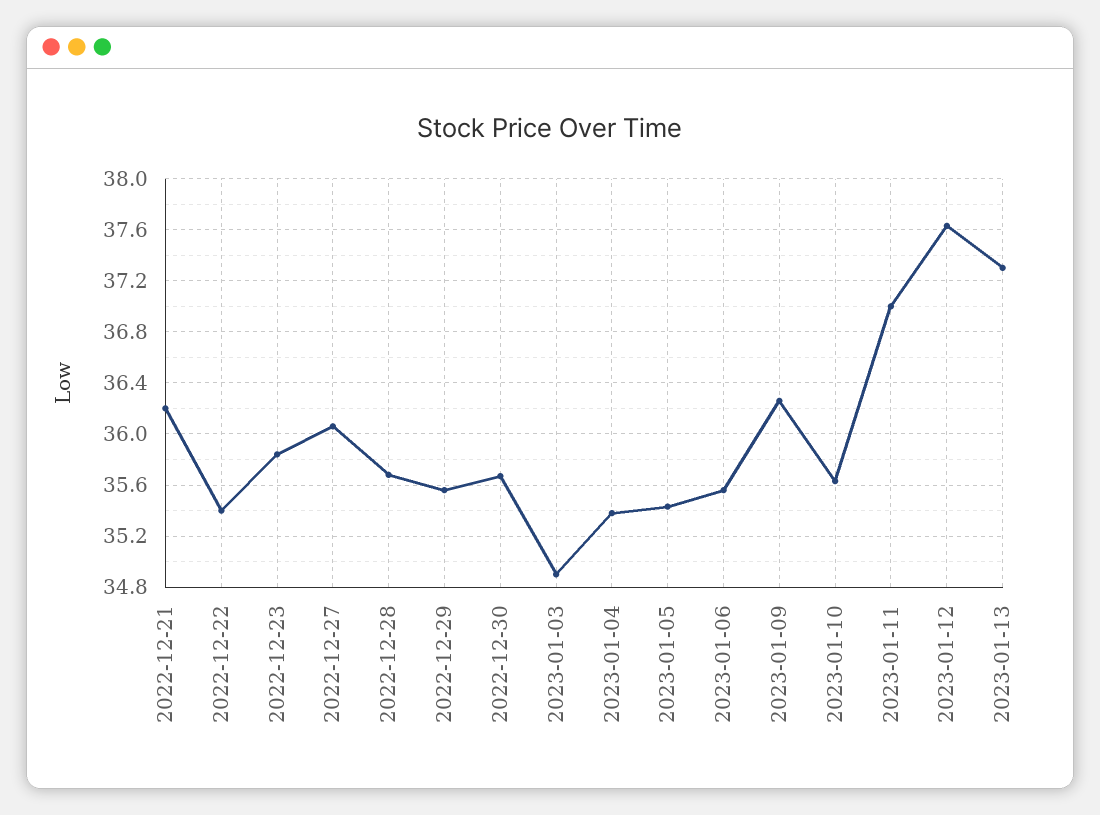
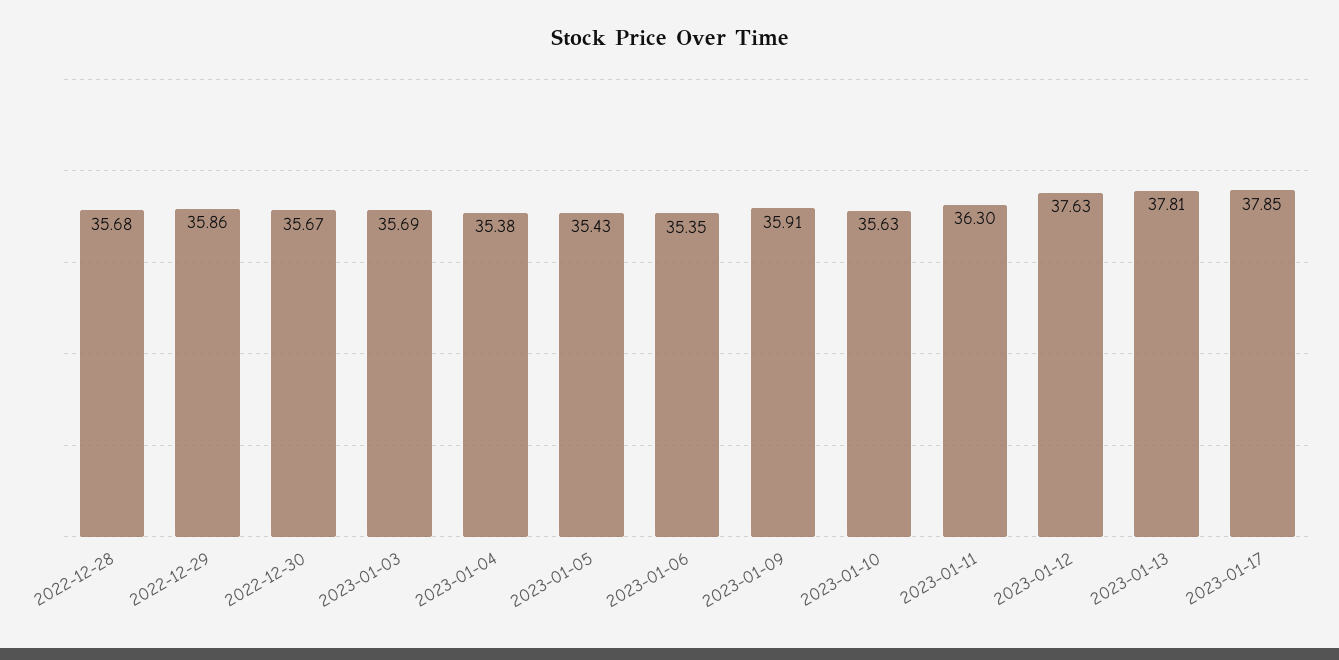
2022-12-21: 36.2 -> none
2022-12-22: 35.4 -> none
2022-12-23: 35.85 -> none
2022-12-27: 36.05 -> none
2022-12-29: 35.55 -> 35.86
2023-01-03: 34.9 -> 35.69
2023-01-06: 35.55 -> 35.35
2023-01-09: 36.25 -> 35.91
2023-01-11: 37 -> 36.3
2023-01-13: 37.3 -> 37.81
2023-01-17: none -> 37.85

